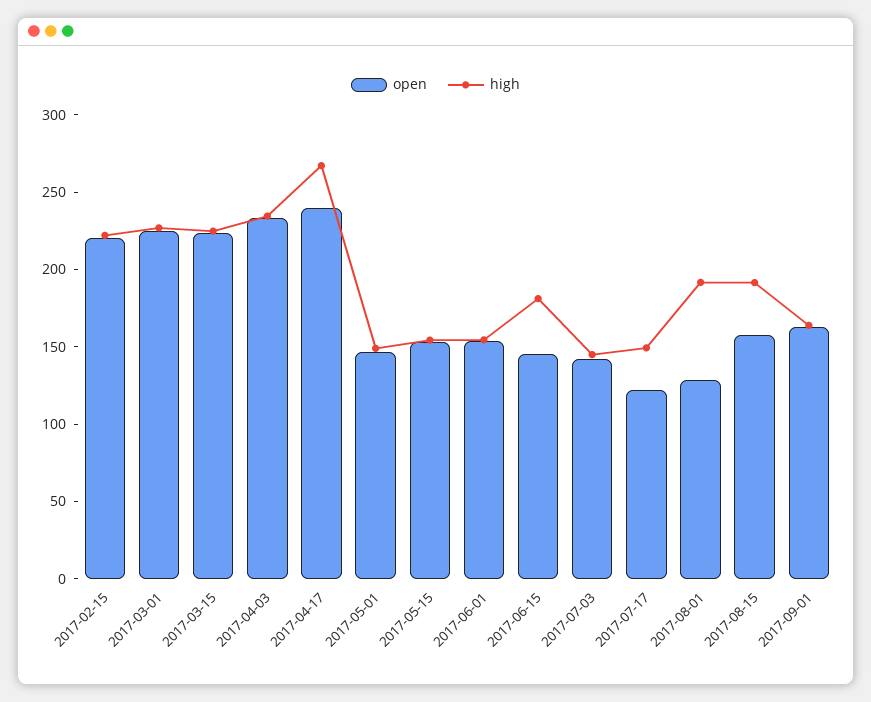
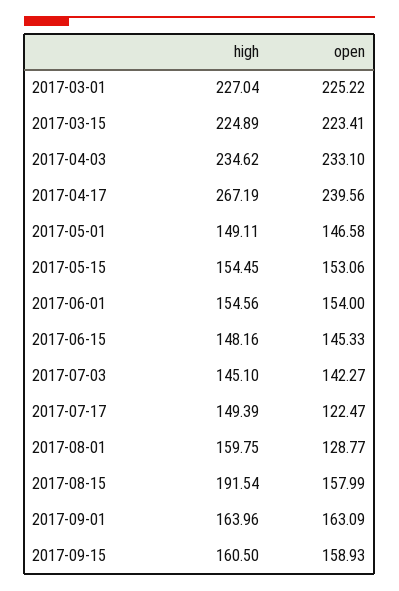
open, 2017-02-15: 220 -> none
high, 2017-02-15: 220 -> none
high, 2017-06-15: 180 -> 148.16
high, 2017-08-01: 190 -> 159.75
high, 2017-09-15: none -> 160.5
open, 2017-09-15: none -> 158.93

